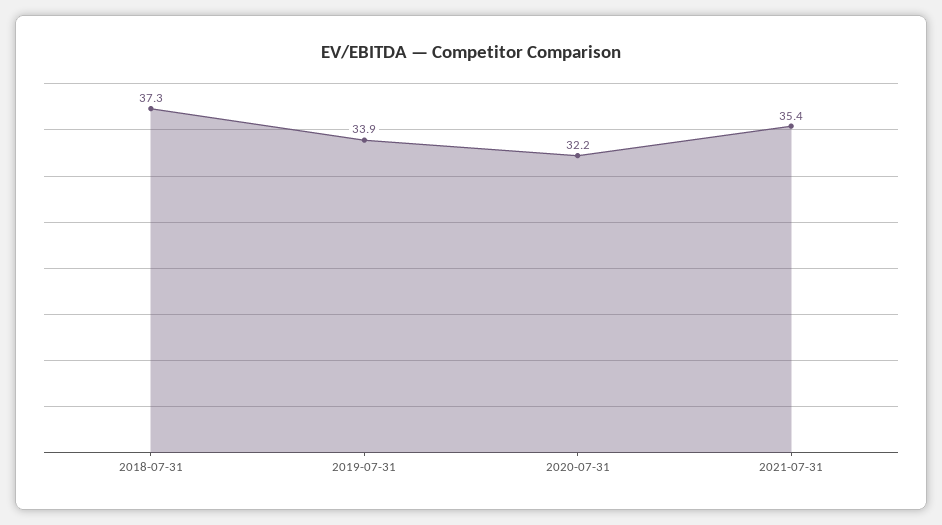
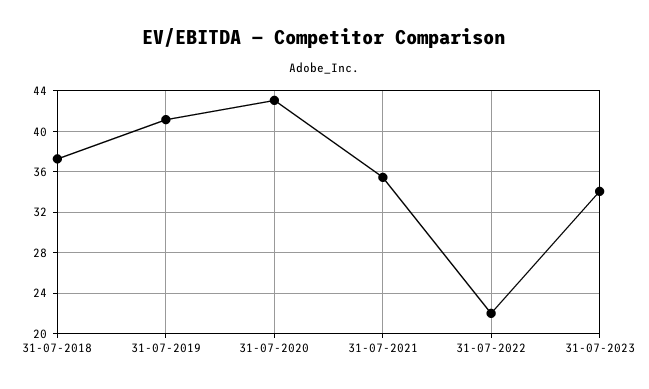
2019-07-31: 33.9 -> 41
2020-07-31: 32.2 -> 43
31-07-2022: none -> 22
31-07-2023: none -> 34

